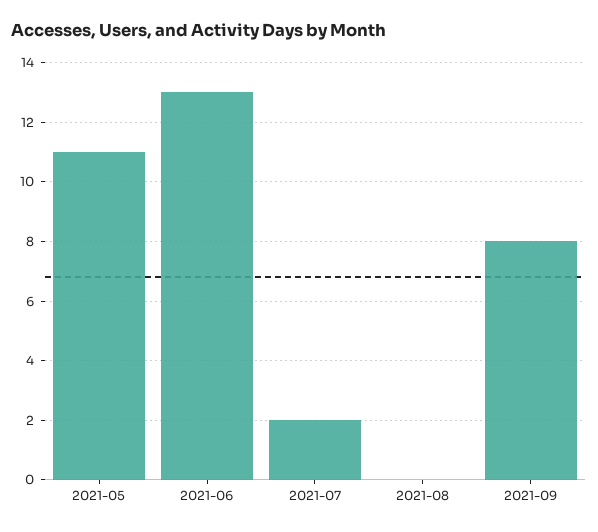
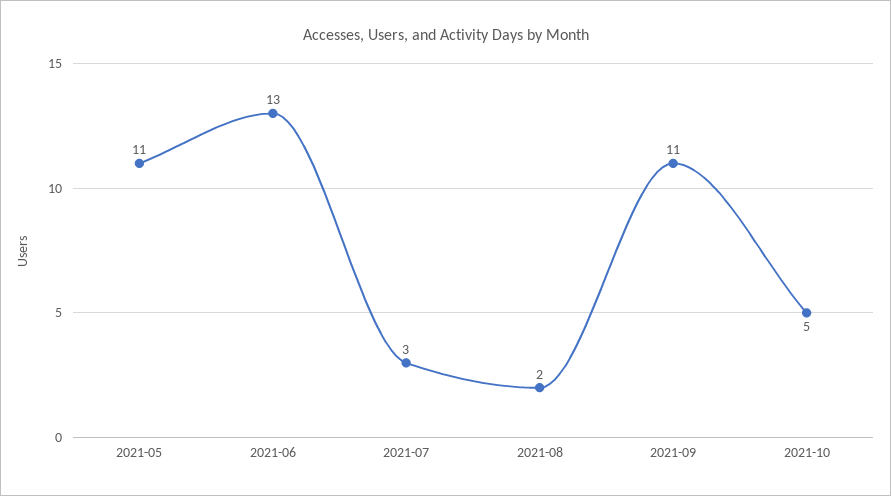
2021-07: 2 -> 3
2021-08: 0 -> 2
2021-09: 8 -> 11
2021-10: none -> 5

